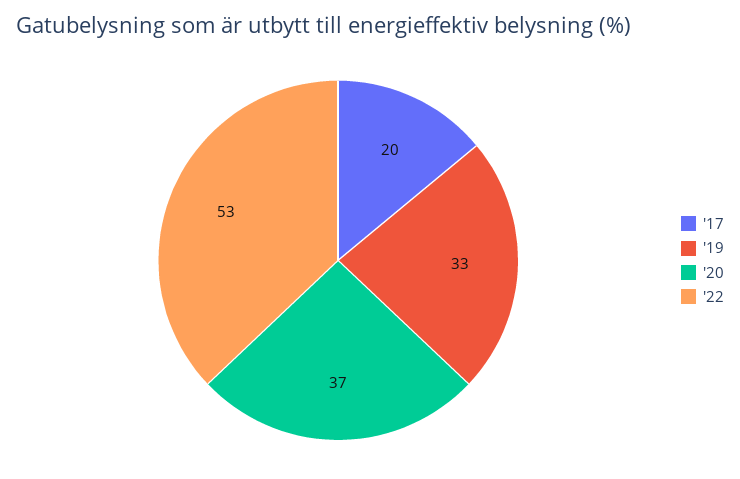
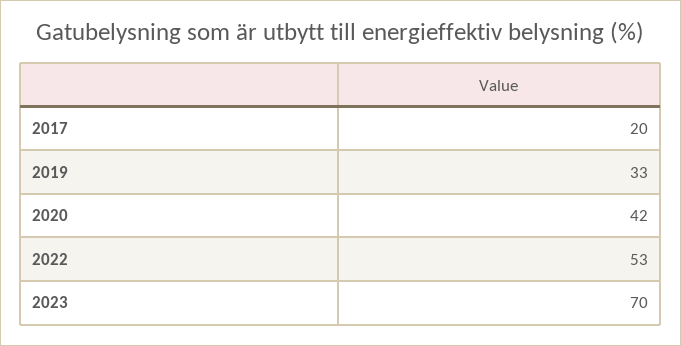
'20: 37 -> 42
2023: none -> 70

